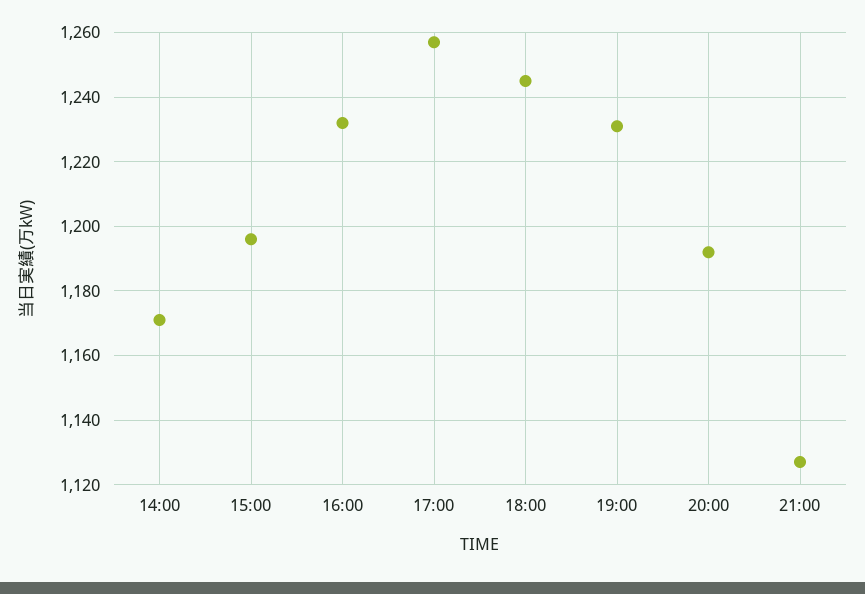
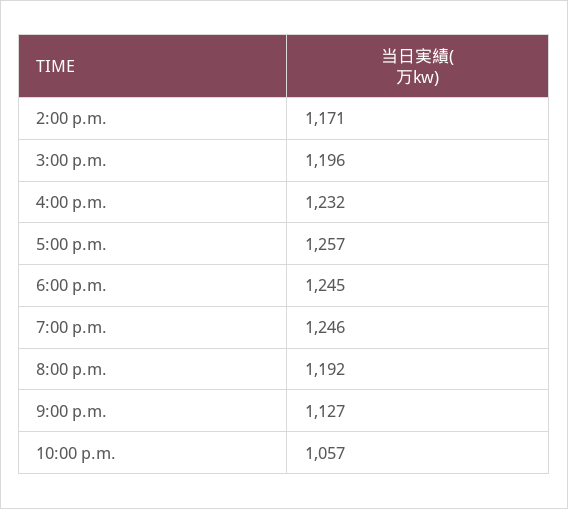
19:00: 1230 -> 1246
10:00 p.m.: none -> 1057

